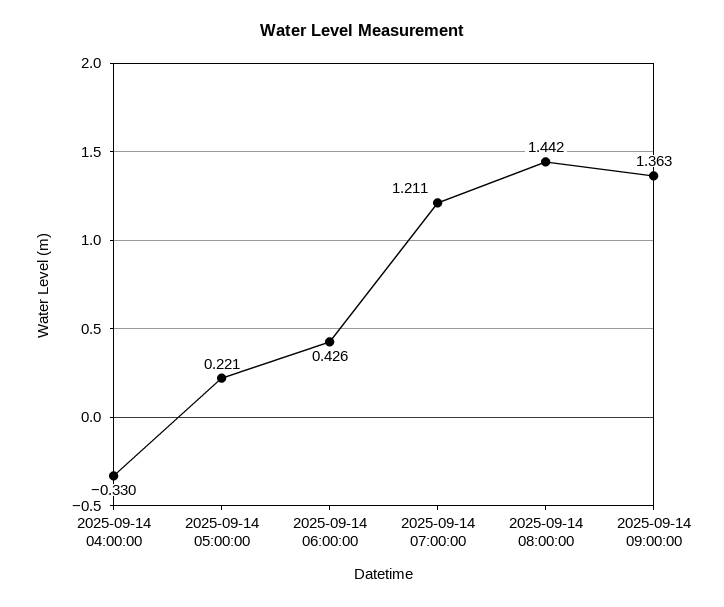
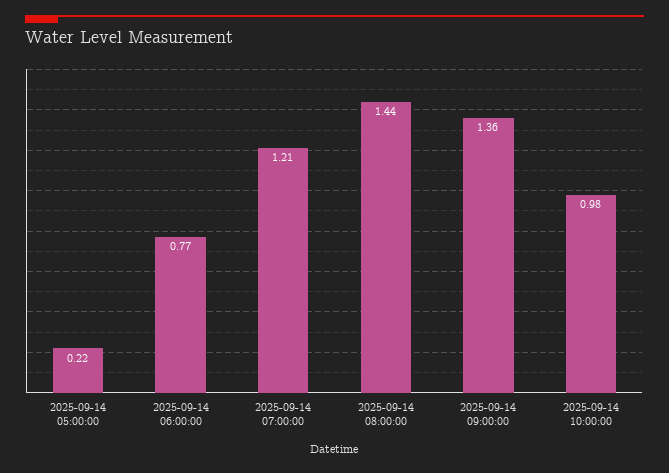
2025-09-14 04:00:00: -0.33 -> none
2025-09-14 06:00:00: 0.426 -> 0.77
2025-09-14 10:00:00: none -> 0.98

